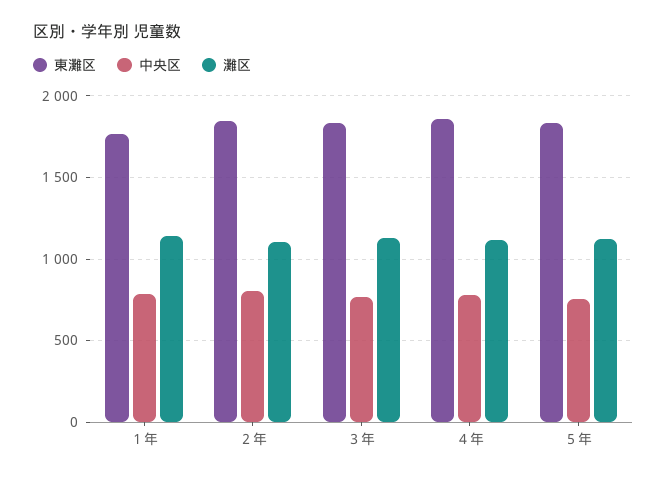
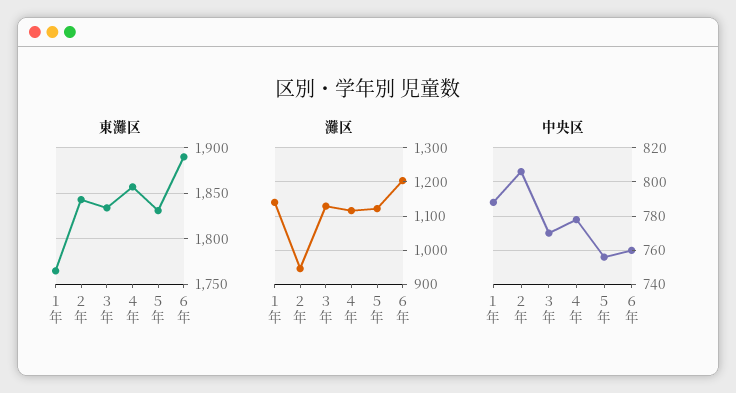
灘区, ２年: 1100 -> 940
東灘区, ６年: none -> 1890
灘区, ６年: none -> 1200
中央区, ６年: none -> 760

